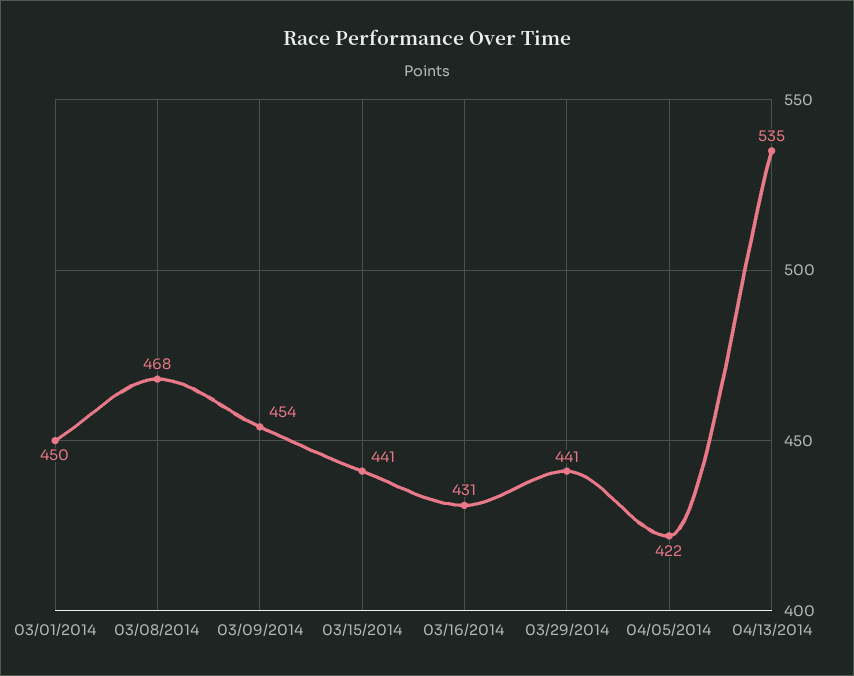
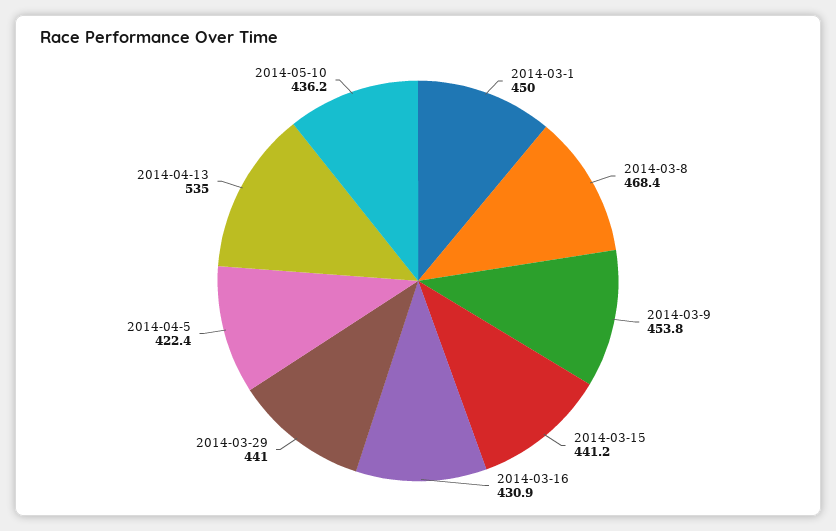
2014-05-10: none -> 436.2

